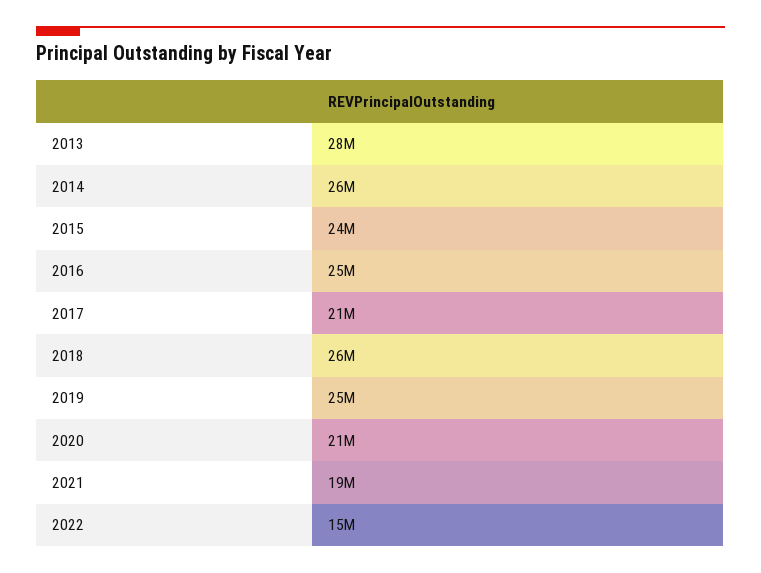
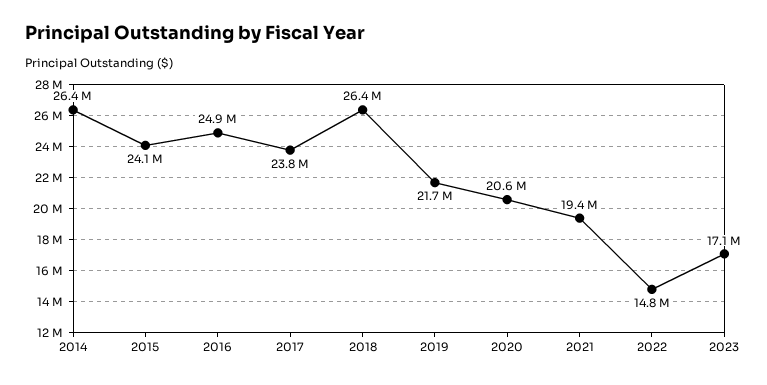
2013: 28000000 -> none
2017: 21000000 -> 23800000
2019: 25000000 -> 21700000
2023: none -> 17100000

